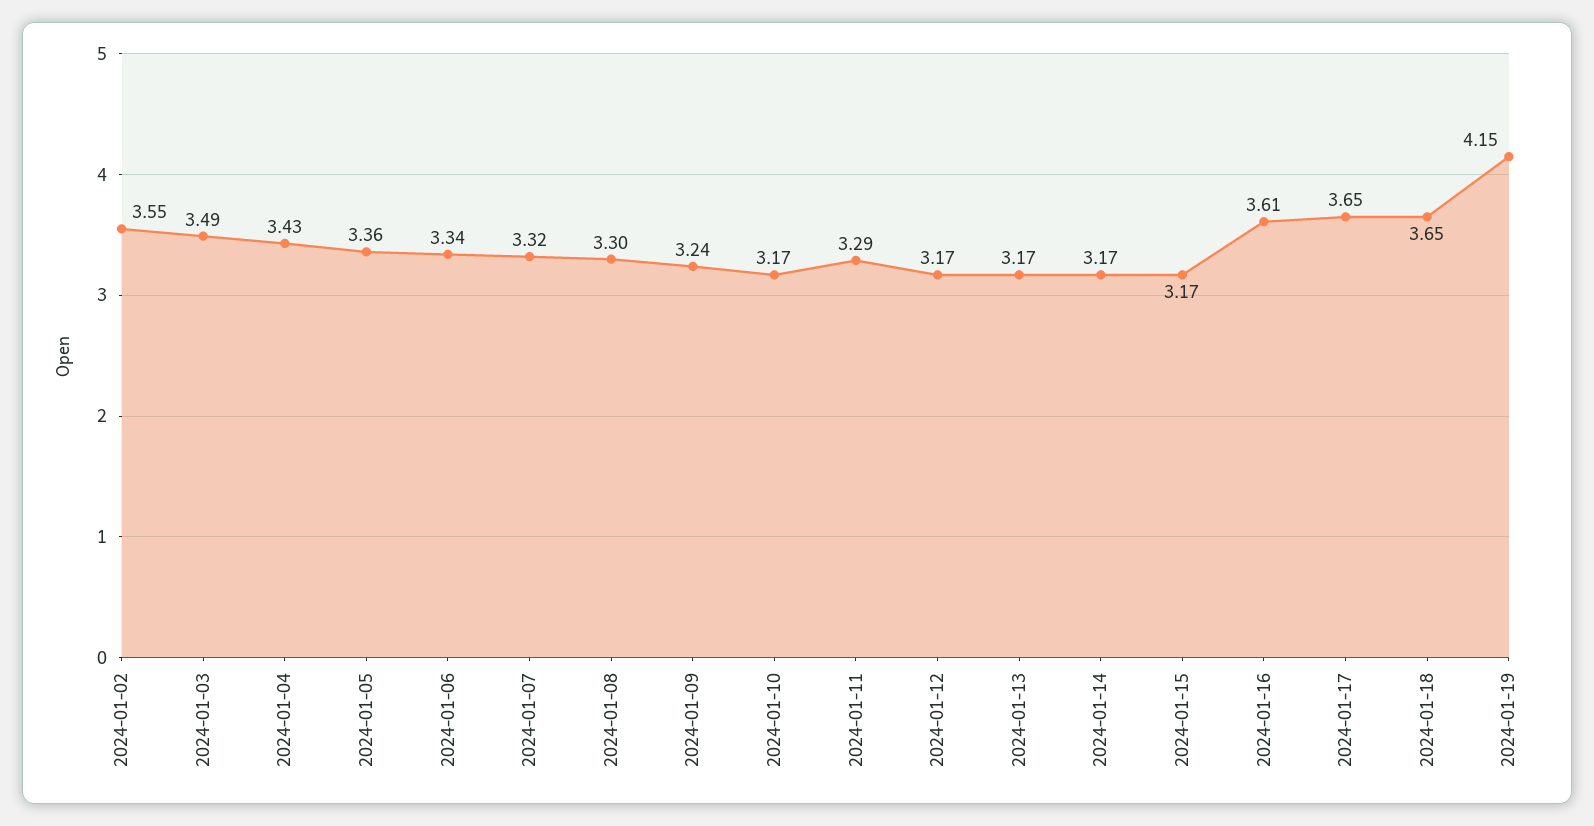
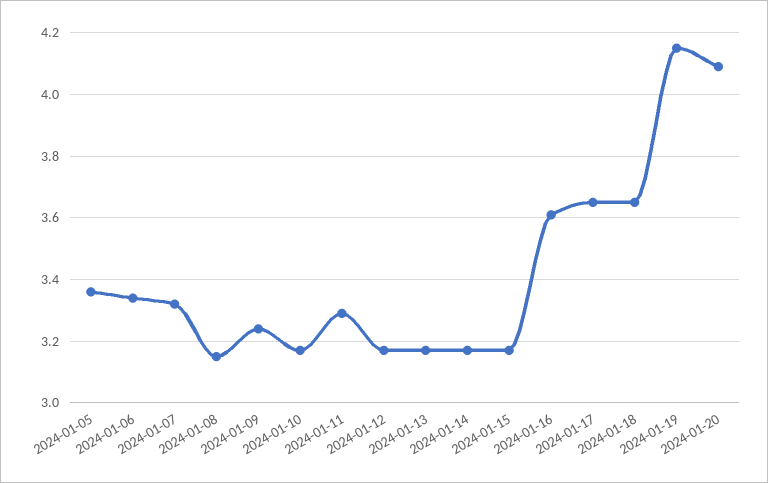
2024-01-02: 3.55 -> none
2024-01-03: 3.49 -> none
2024-01-04: 3.43 -> none
2024-01-08: 3.3 -> 3.15
2024-01-20: none -> 4.1

